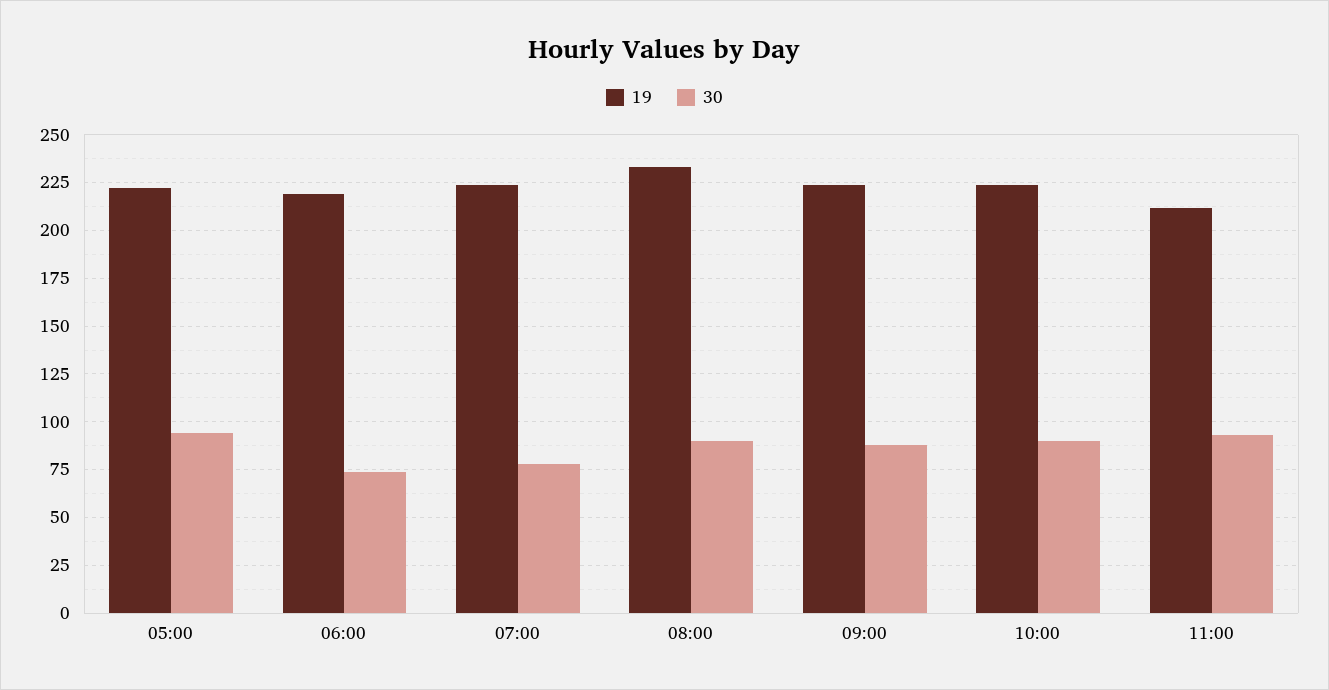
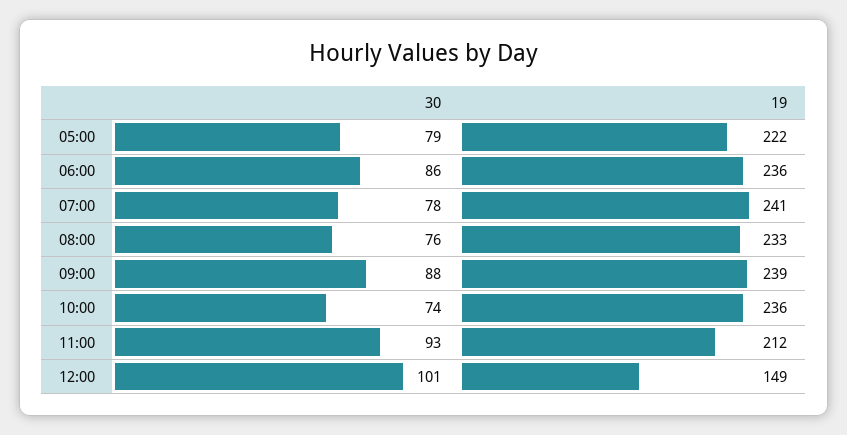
30, 05:00: 95 -> 79
19, 06:00: 220 -> 236
30, 06:00: 75 -> 86
19, 07:00: 225 -> 241
30, 08:00: 90 -> 76
19, 09:00: 225 -> 239
19, 10:00: 225 -> 236
30, 10:00: 90 -> 74
30, 12:00: none -> 101
19, 12:00: none -> 149

